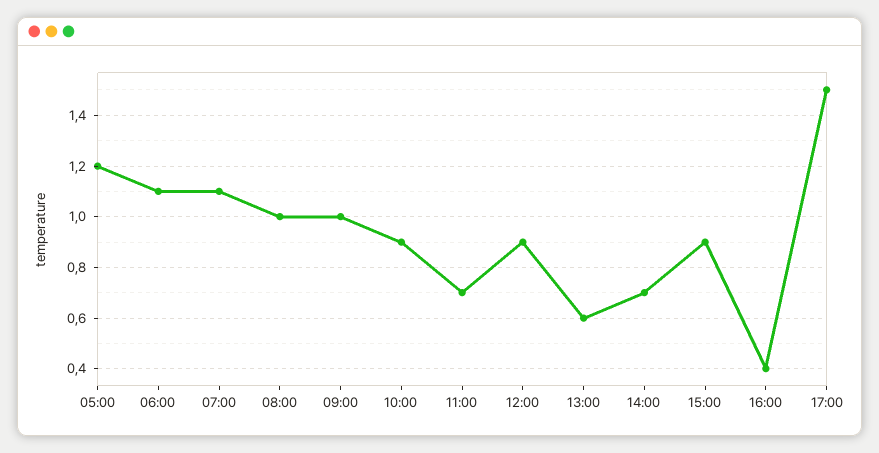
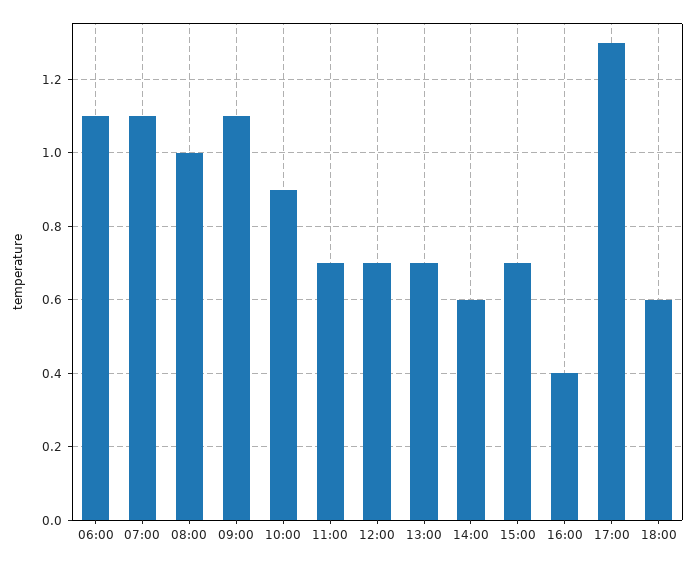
05:00: 1.2 -> none
09:00: 1 -> 1.1
12:00: 0.9 -> 0.7
13:00: 0.6 -> 0.7
14:00: 0.7 -> 0.6
15:00: 0.9 -> 0.7
17:00: 1.5 -> 1.3
18:00: none -> 0.6

